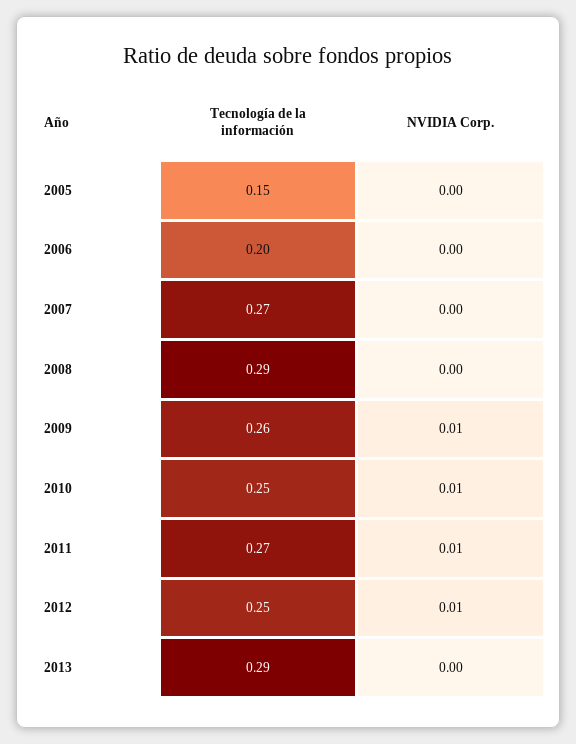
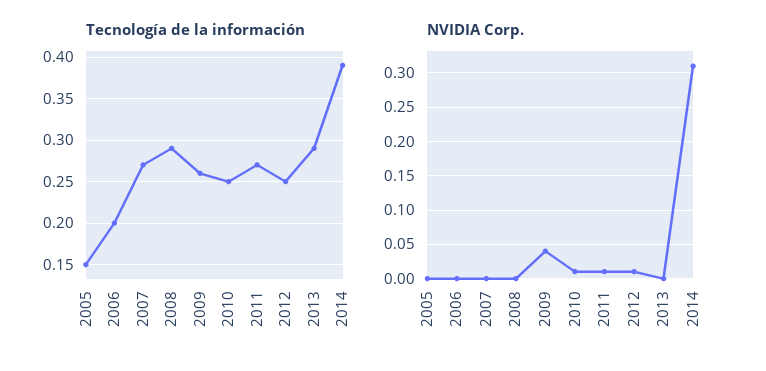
NVIDIA Corp., 2009: 0.01 -> 0.04
Tecnología de la información, 2014: none -> 0.39
NVIDIA Corp., 2014: none -> 0.31

